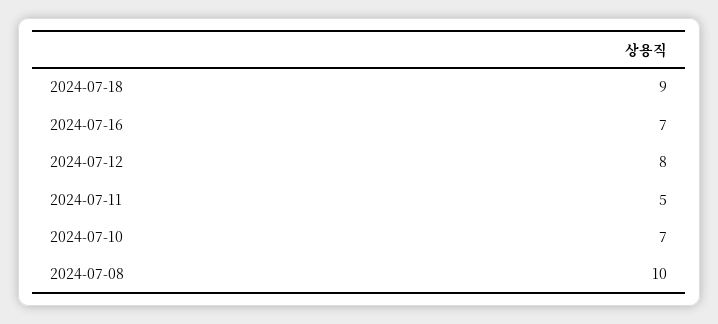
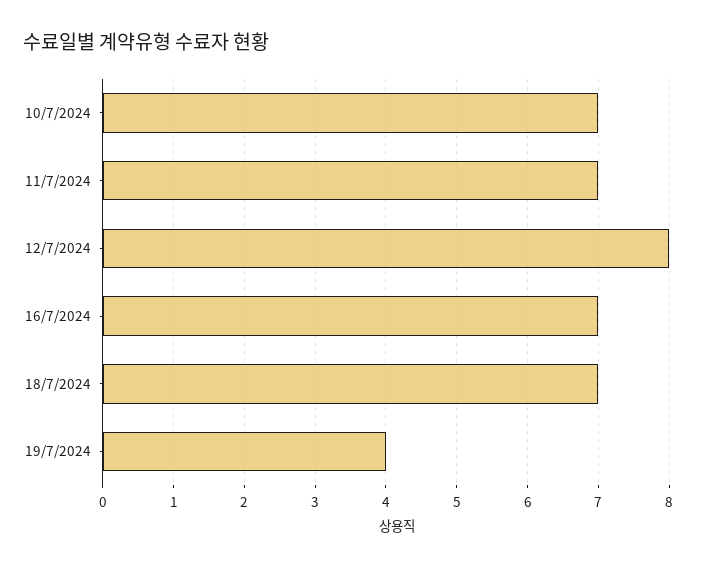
2024-07-18: 9 -> 7
2024-07-11: 5 -> 7
2024-07-08: 10 -> none
19/7/2024: none -> 4

